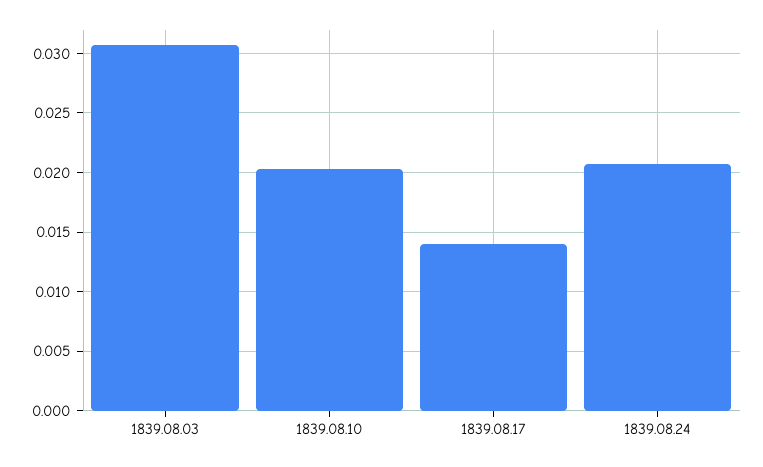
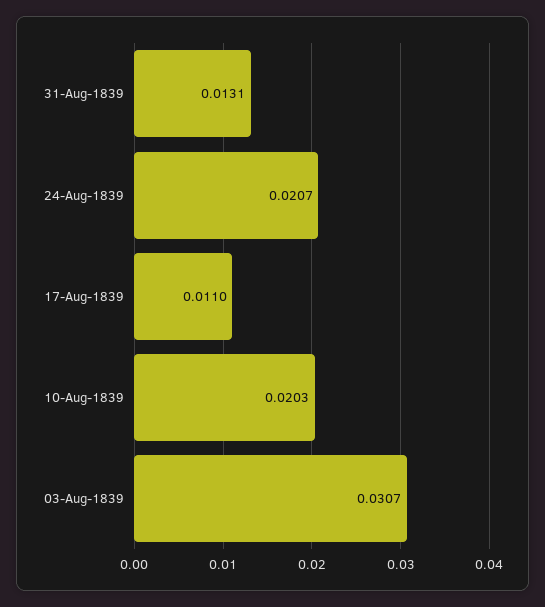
1839.08.17: 0.014 -> 0.011
31-Aug-1839: none -> 0.0131

